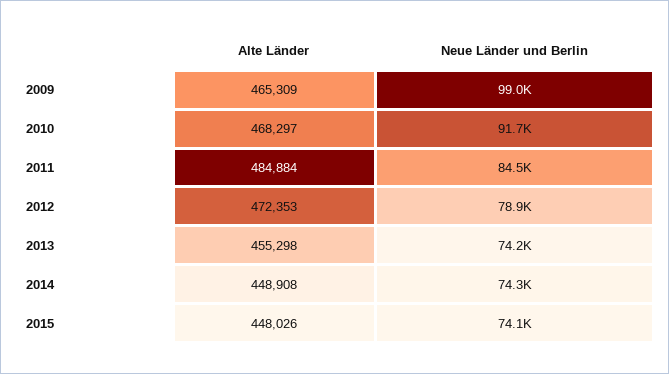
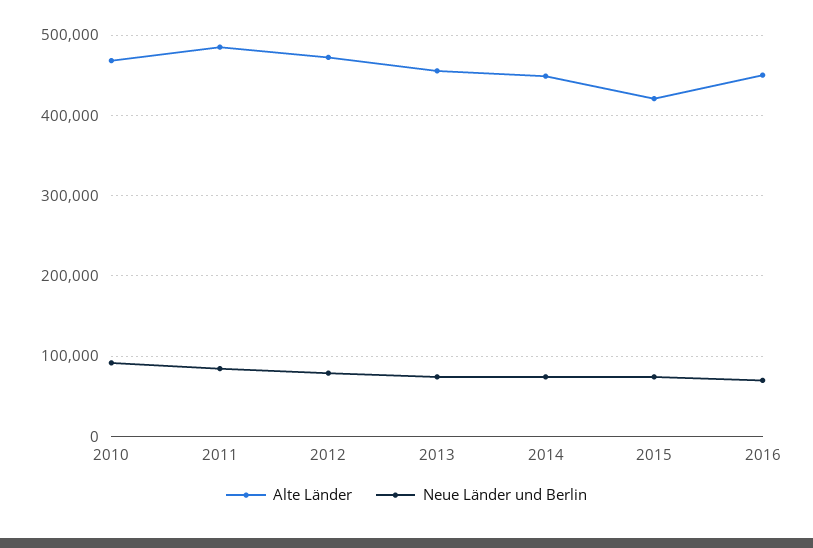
Alte Länder, 2009: 465309 -> none
Neue Länder und Berlin, 2009: 99000 -> none
Alte Länder, 2015: 448026 -> 420000
Alte Länder, 2016: none -> 450000
Neue Länder und Berlin, 2016: none -> 70000

